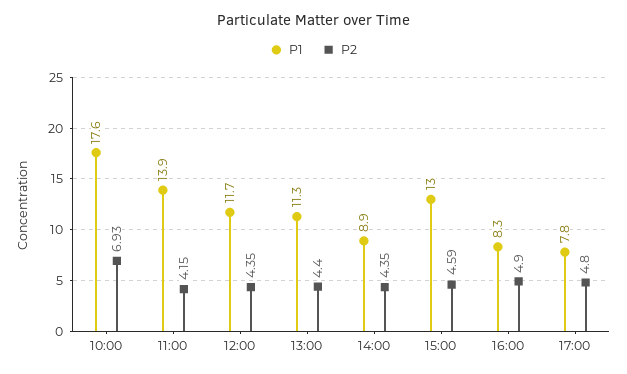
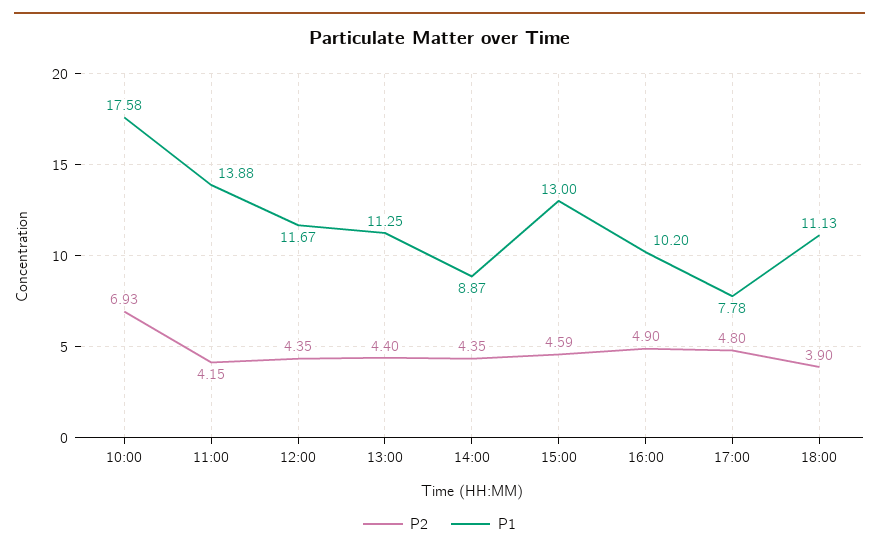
P1, 16:00: 8.3 -> 10.2
P2, 18:00: none -> 3.9
P1, 18:00: none -> 11.13

